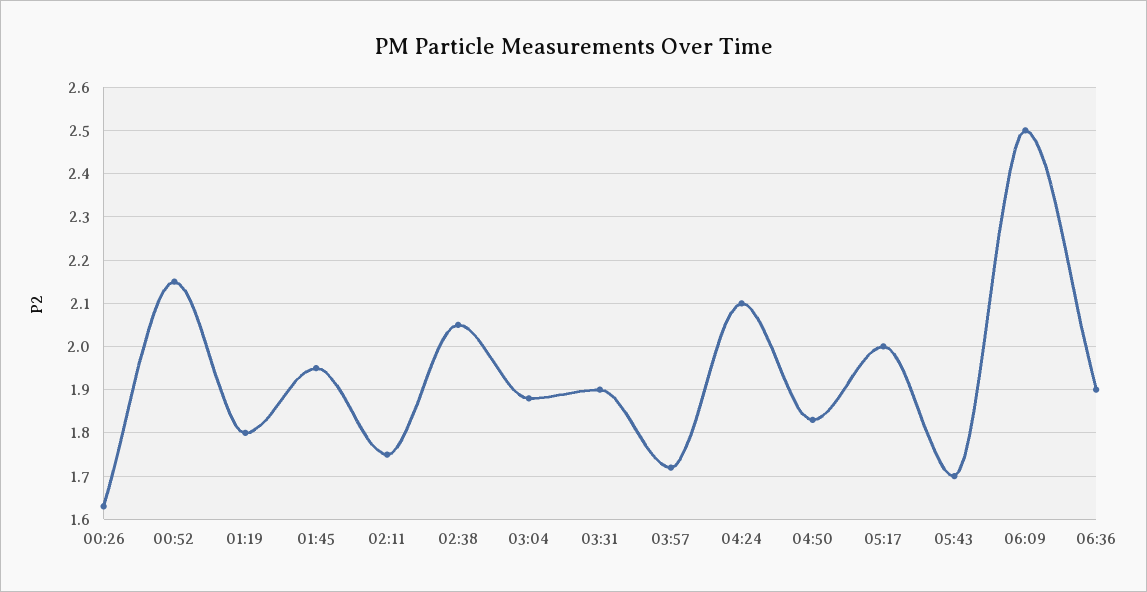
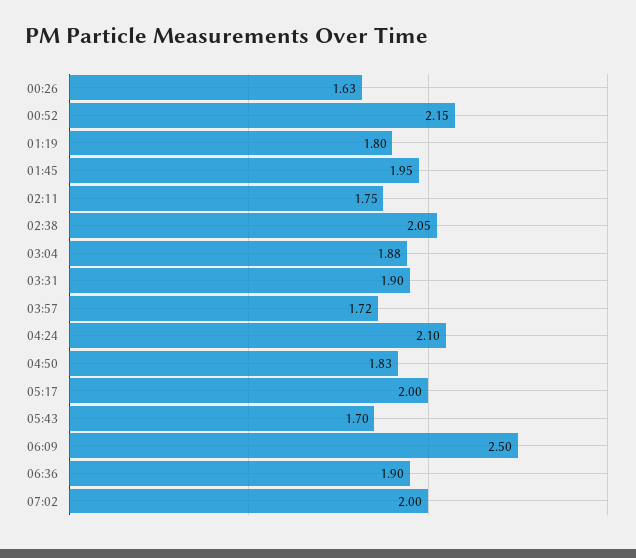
07:02: none -> 2

